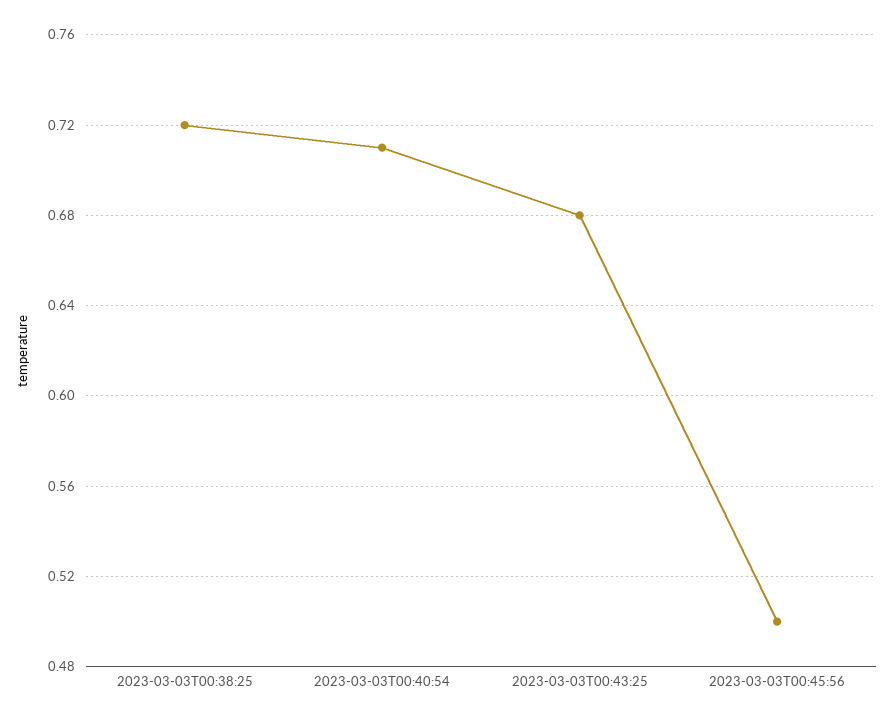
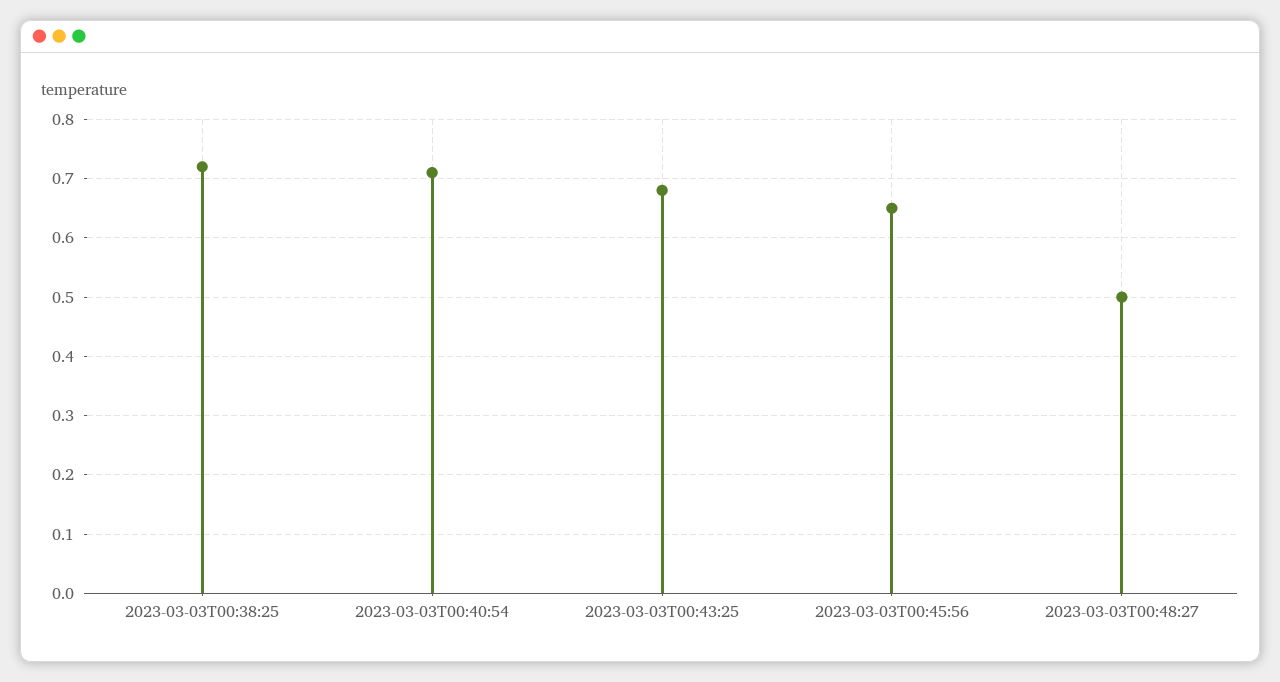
2023-03-03T00:45:56: 0.5 -> 0.65
2023-03-03T00:48:27: none -> 0.5

